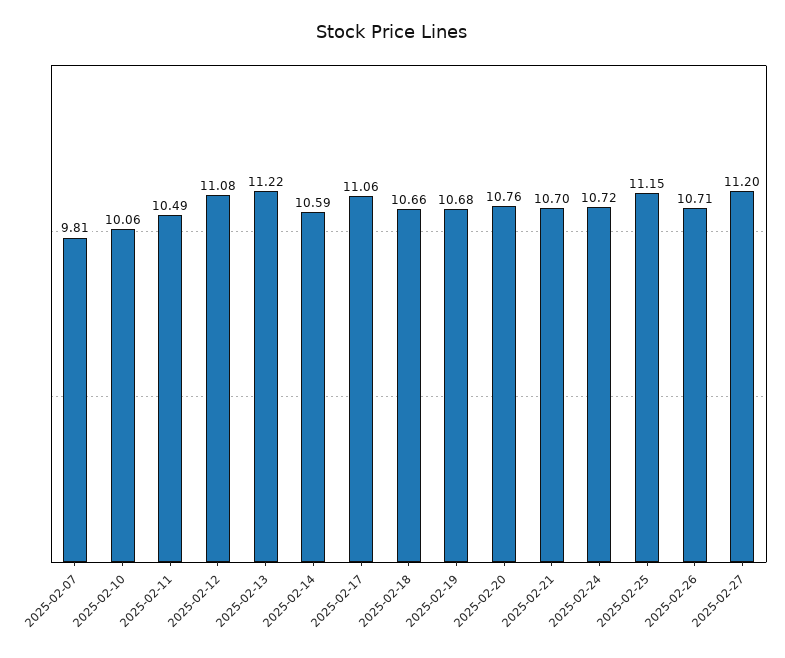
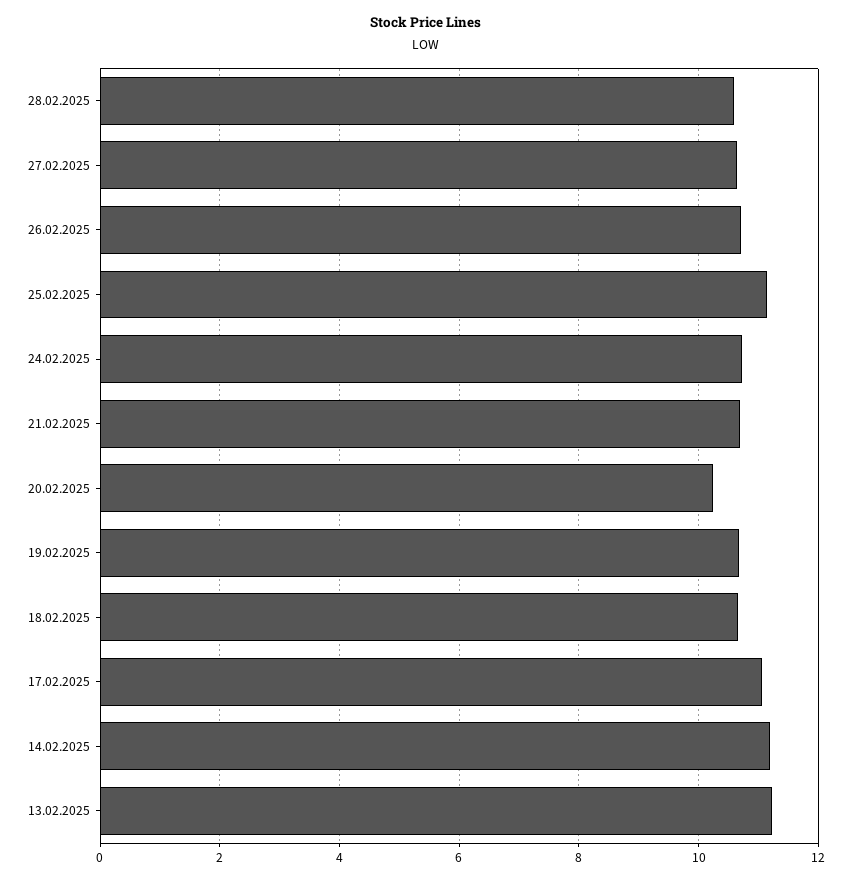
2025-02-07: 9.81 -> none
2025-02-10: 10.06 -> none
2025-02-11: 10.49 -> none
2025-02-12: 11.08 -> none
2025-02-14: 10.59 -> 11.2
2025-02-20: 10.76 -> 10.2
2025-02-27: 11.2 -> 10.6
28.02.2025: none -> 10.6

